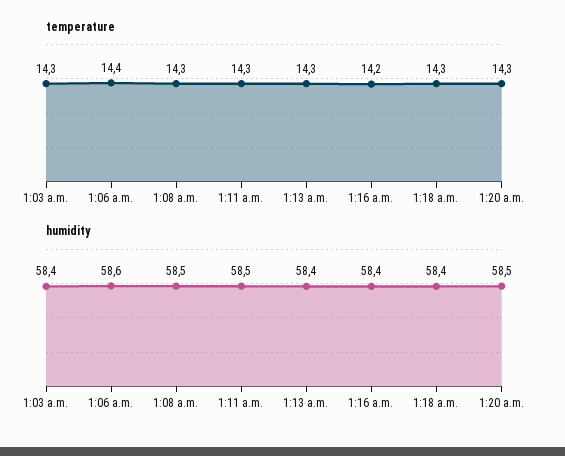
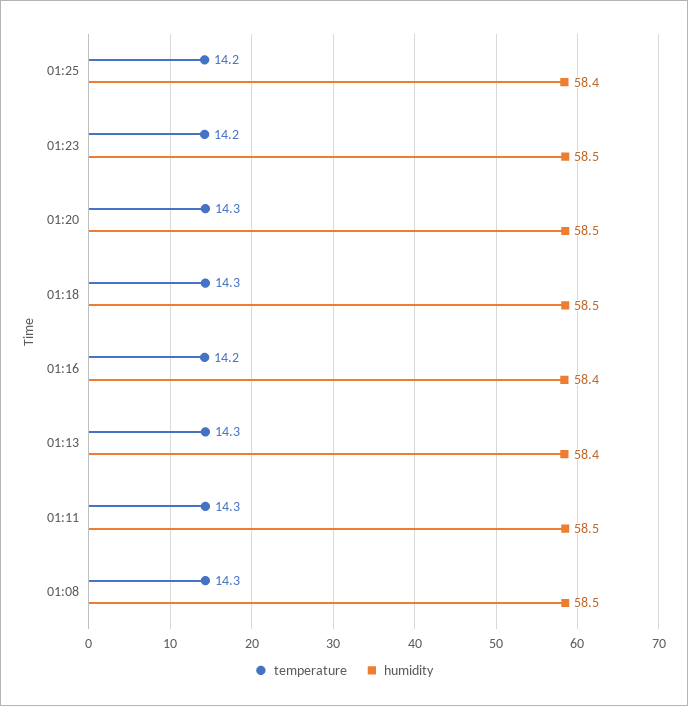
temperature, 1:03 a.m.: 14.3 -> none
temperature, 1:06 a.m.: 14.4 -> none
humidity, 1:03 a.m.: 58.4 -> none
humidity, 1:06 a.m.: 58.6 -> none
humidity, 1:18 a.m.: 58.4 -> 58.5
temperature, 01:25: none -> 14.2
humidity, 01:25: none -> 58.4
temperature, 01:23: none -> 14.2
humidity, 01:23: none -> 58.5

